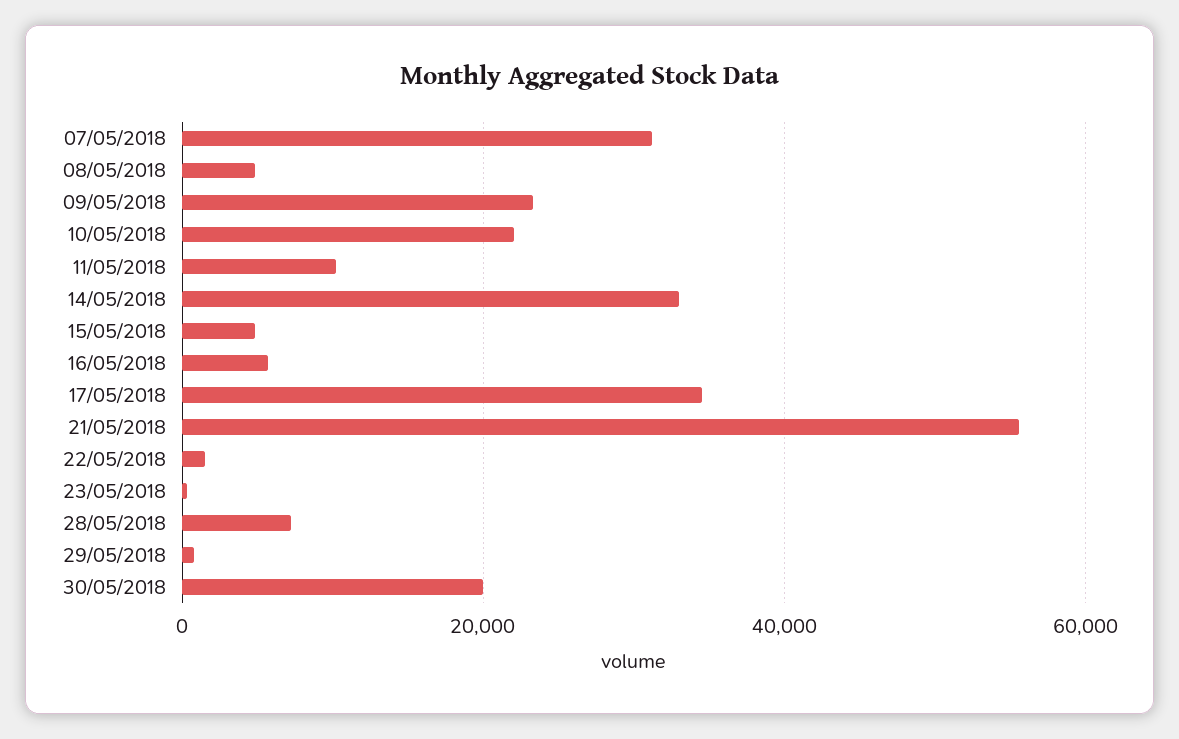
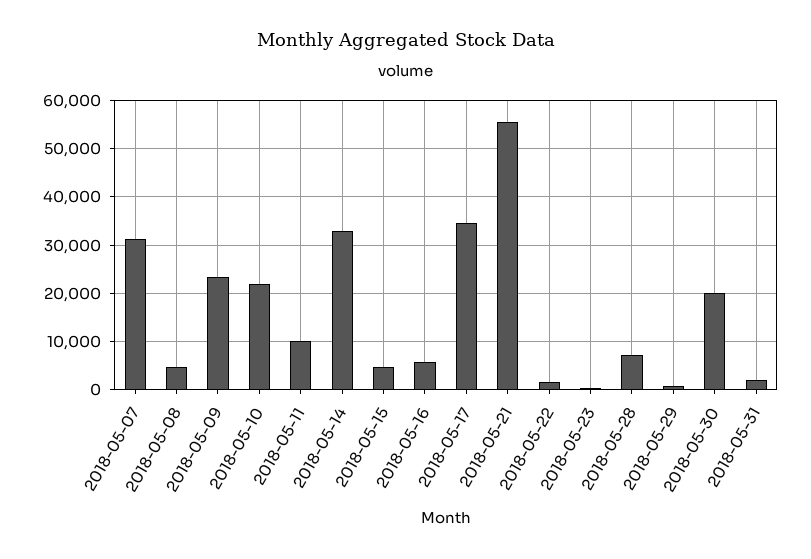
2018-05-31: none -> 2000

